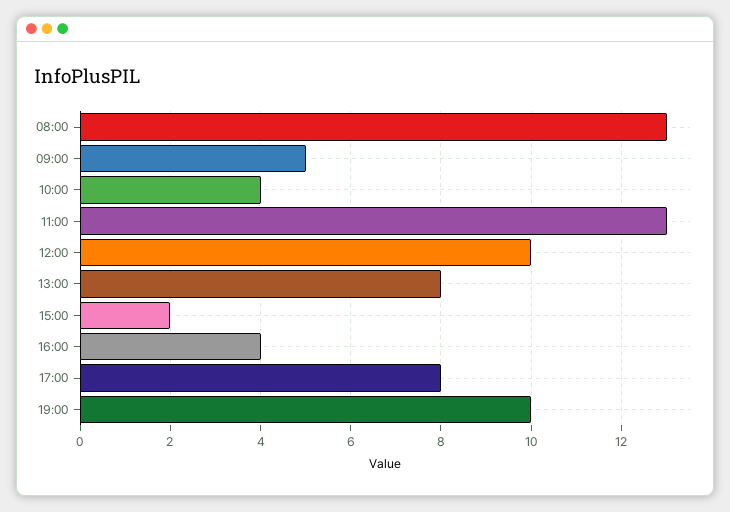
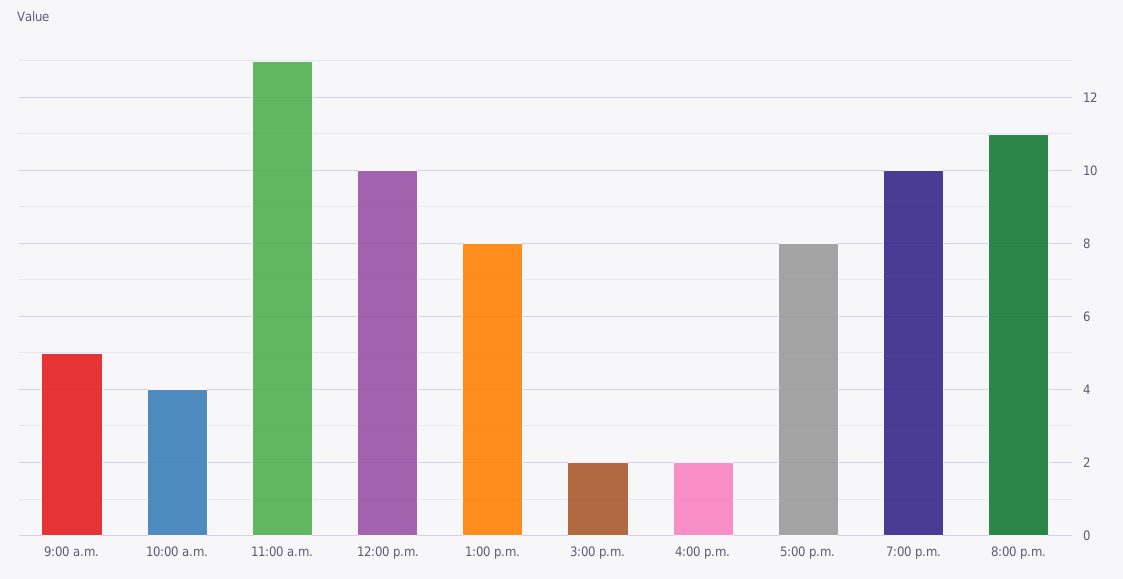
08:00: 13 -> none
16:00: 4 -> 2
8:00 p.m.: none -> 11

